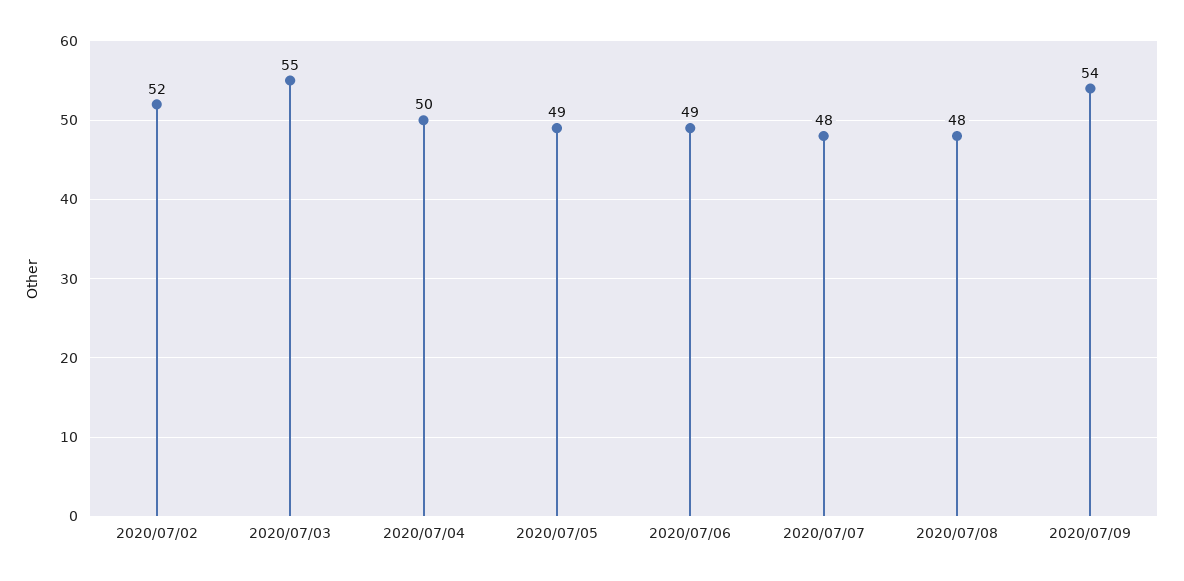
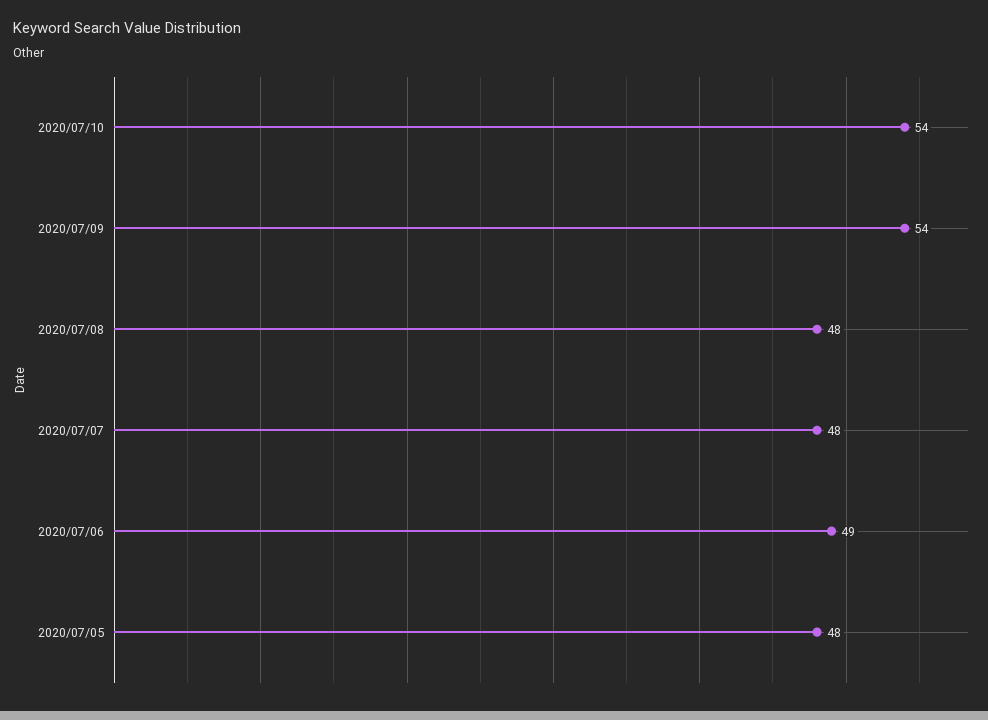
2020/07/02: 52 -> none
2020/07/03: 55 -> none
2020/07/04: 50 -> none
2020/07/05: 49 -> 48
2020/07/10: none -> 54

